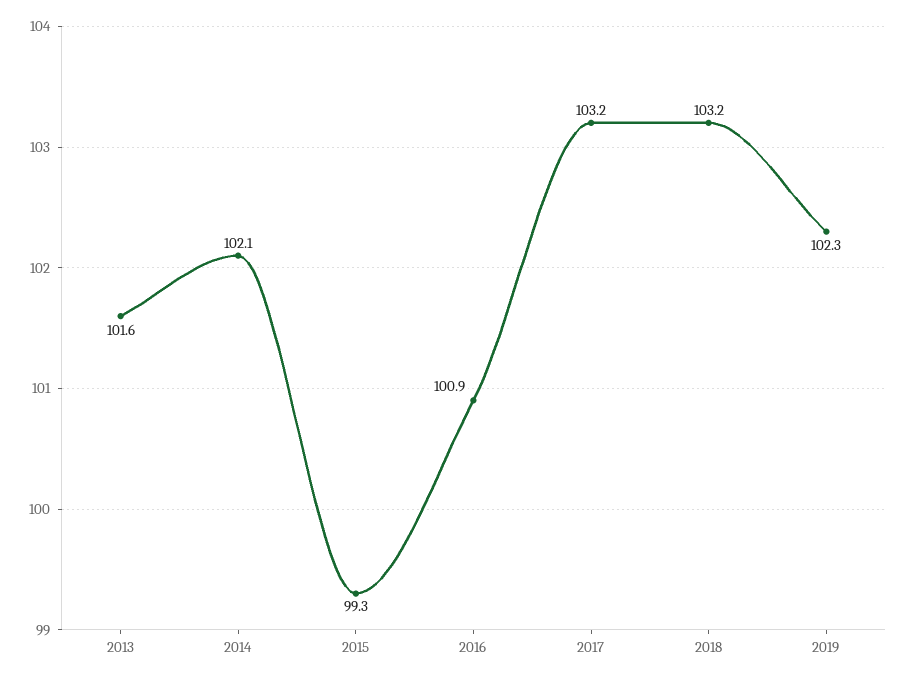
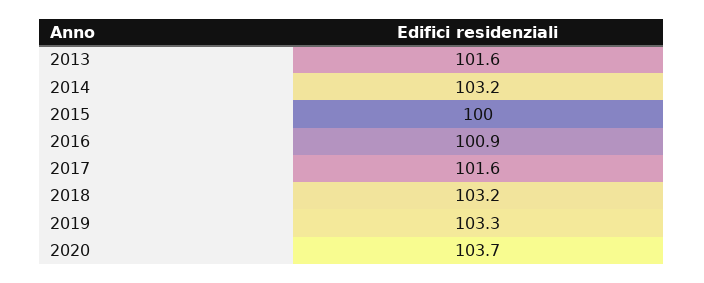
2014: 102.1 -> 103.2
2015: 99.3 -> 100
2017: 103.2 -> 101.6
2019: 102.3 -> 103.3
2020: none -> 103.7

